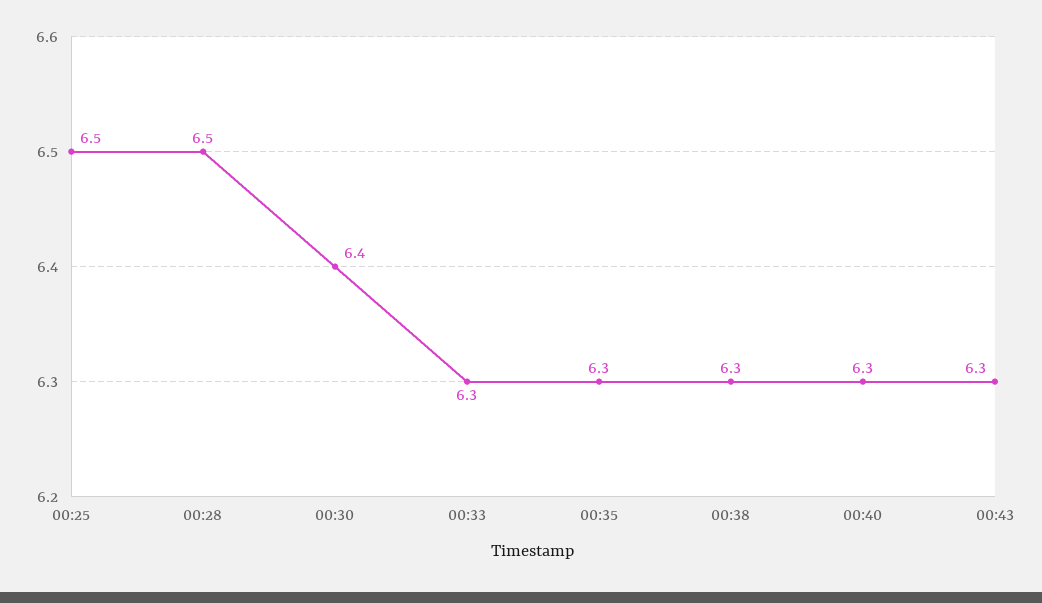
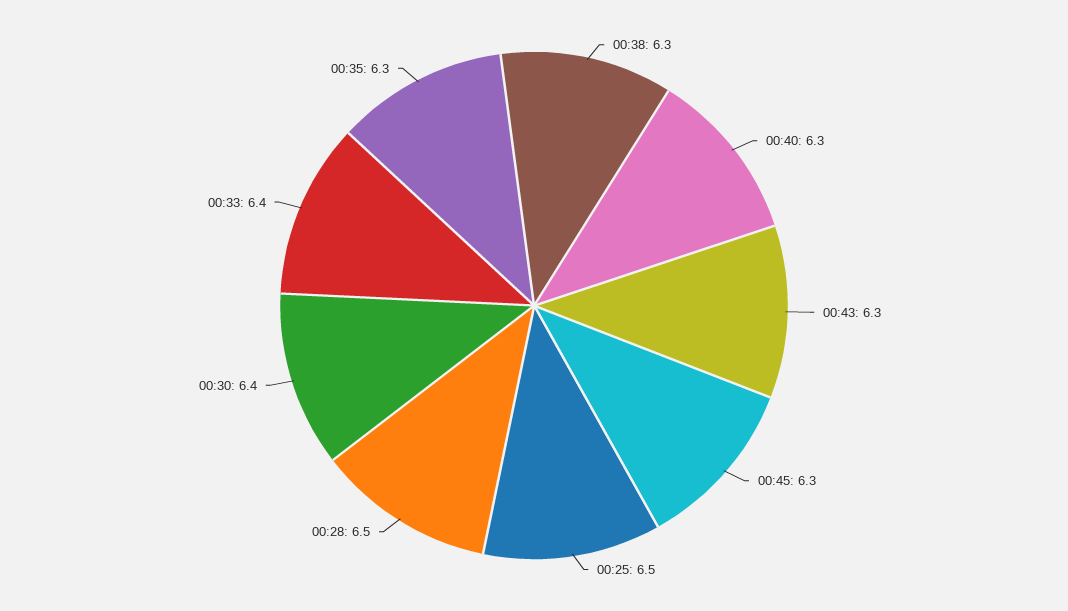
00:33: 6.3 -> 6.4
00:45: none -> 6.3

